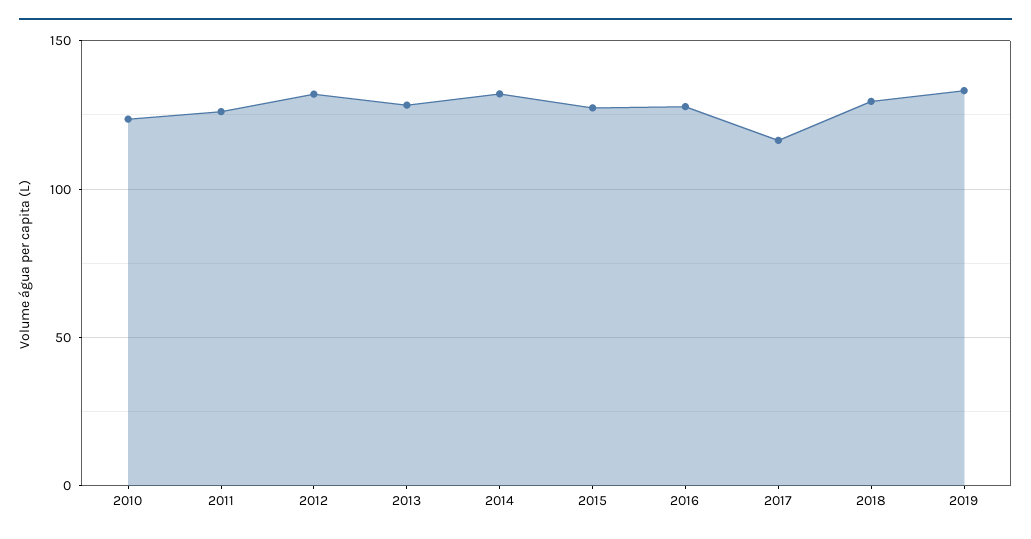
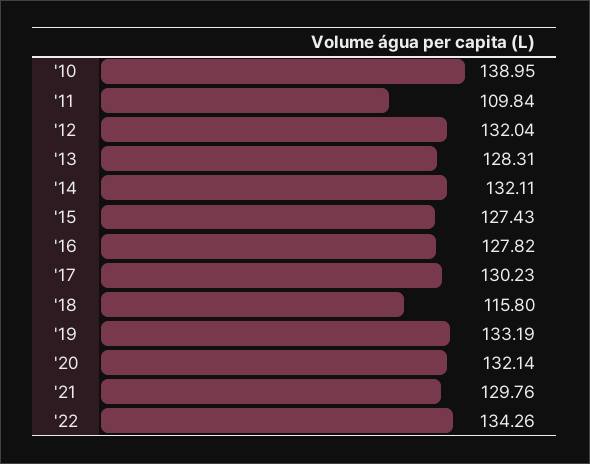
2010: 125 -> 138.95
2011: 125 -> 109.84
2017: 115 -> 130.23
2018: 130 -> 115.8
'20: none -> 132.14
'21: none -> 129.76
'22: none -> 134.26

